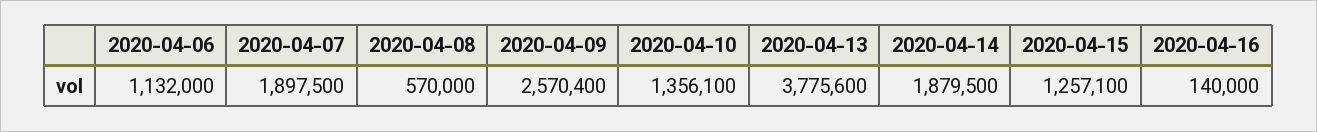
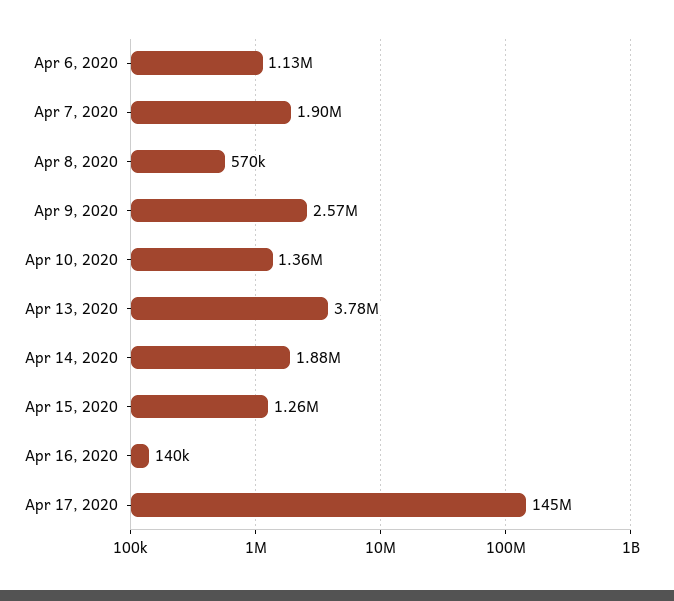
Apr 17, 2020: none -> 145000000

